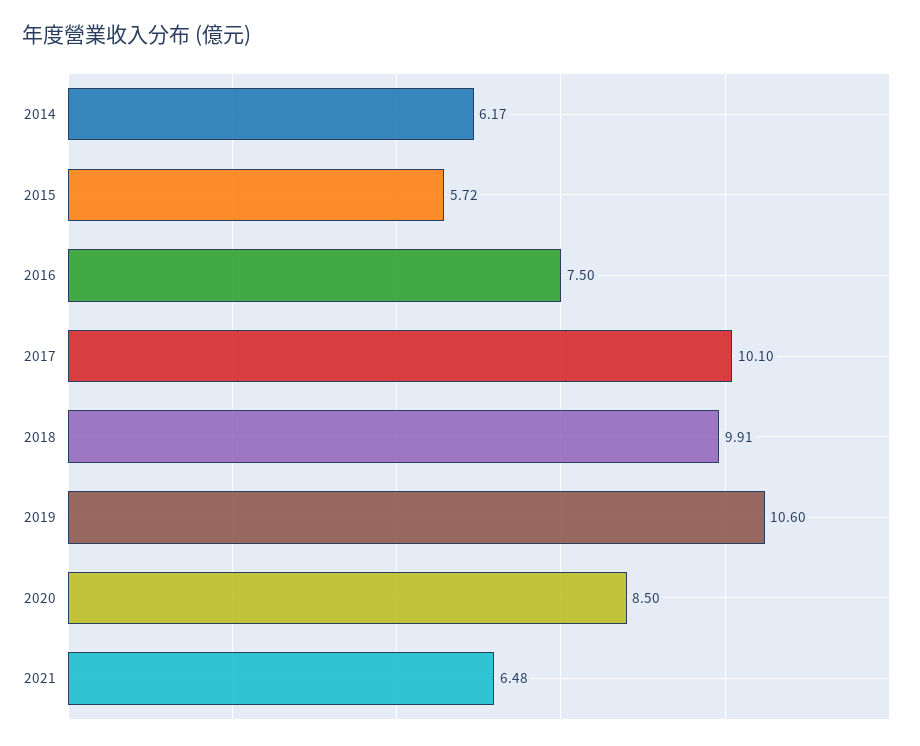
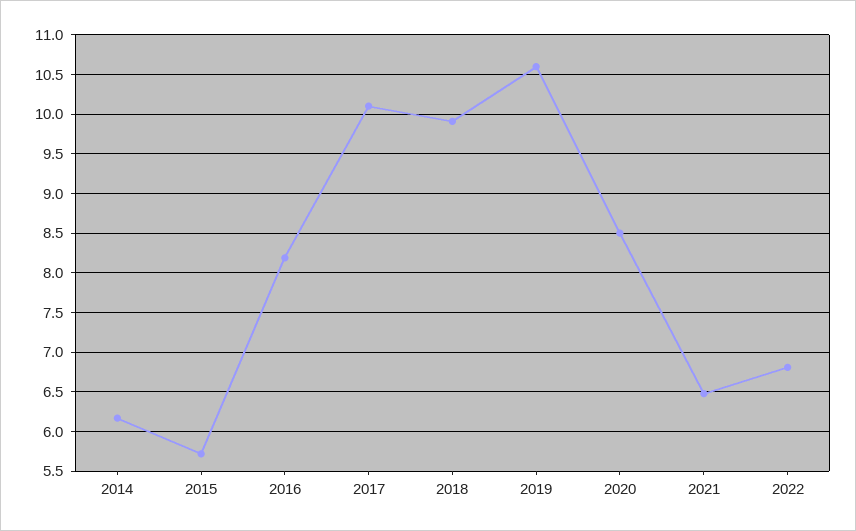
2016: 7.5 -> 8.2
2022: none -> 6.8

